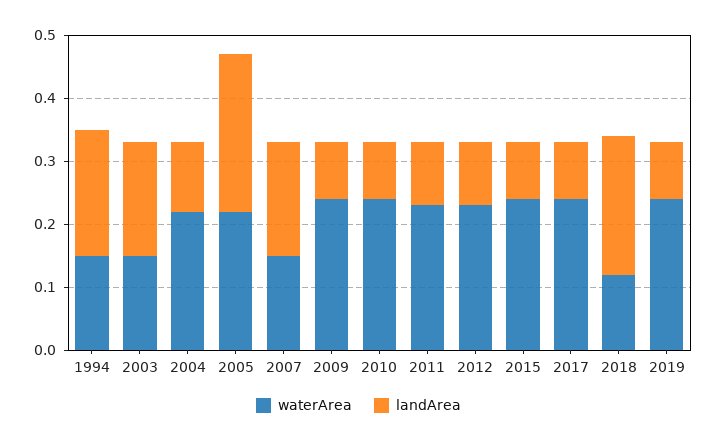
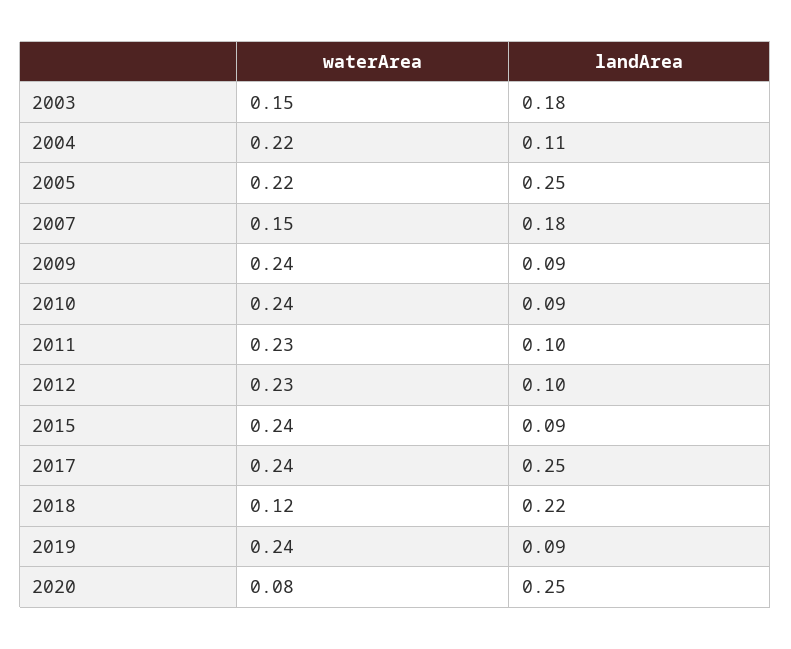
waterArea, 1994: 0.15 -> none
landArea, 1994: 0.2 -> none
landArea, 2017: 0.1 -> 0.25
waterArea, 2020: none -> 0.08
landArea, 2020: none -> 0.25

